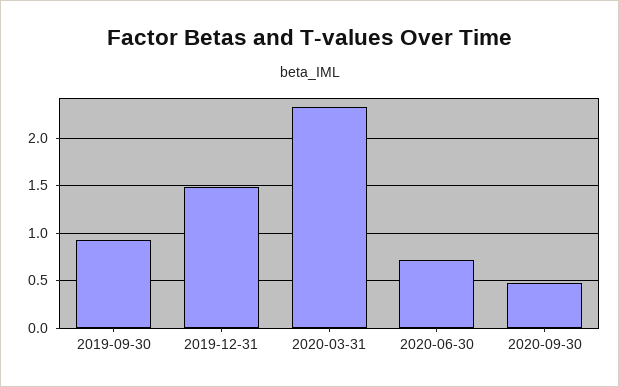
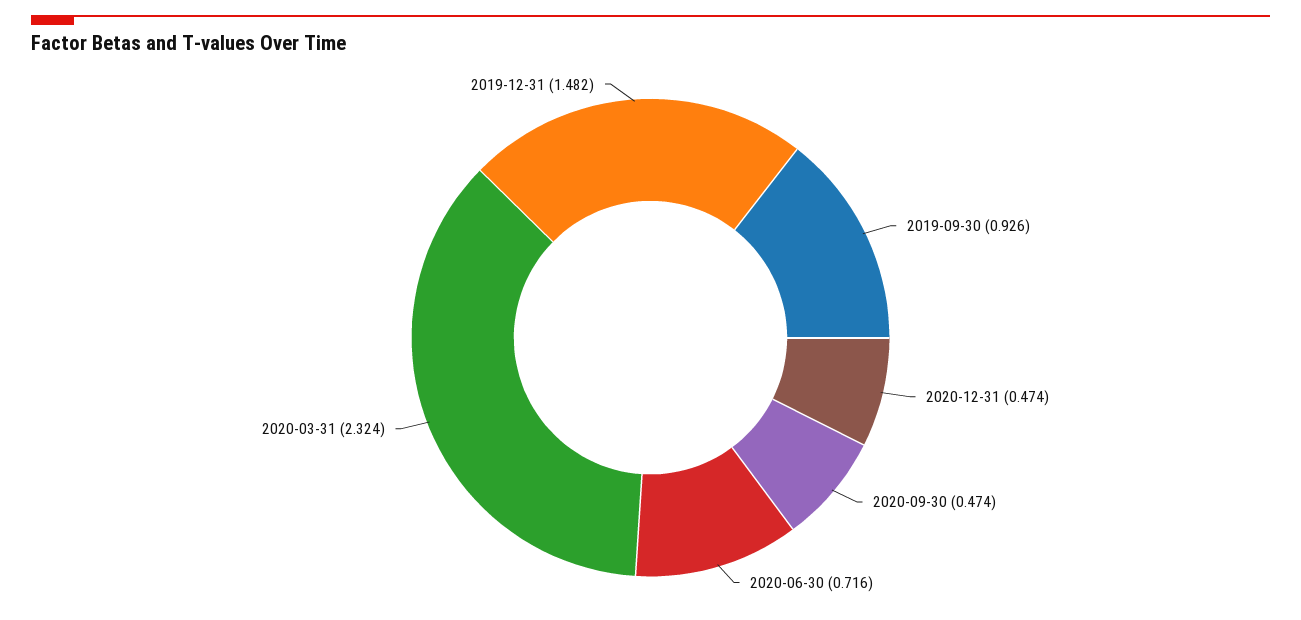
2020-12-31: none -> 0.474

